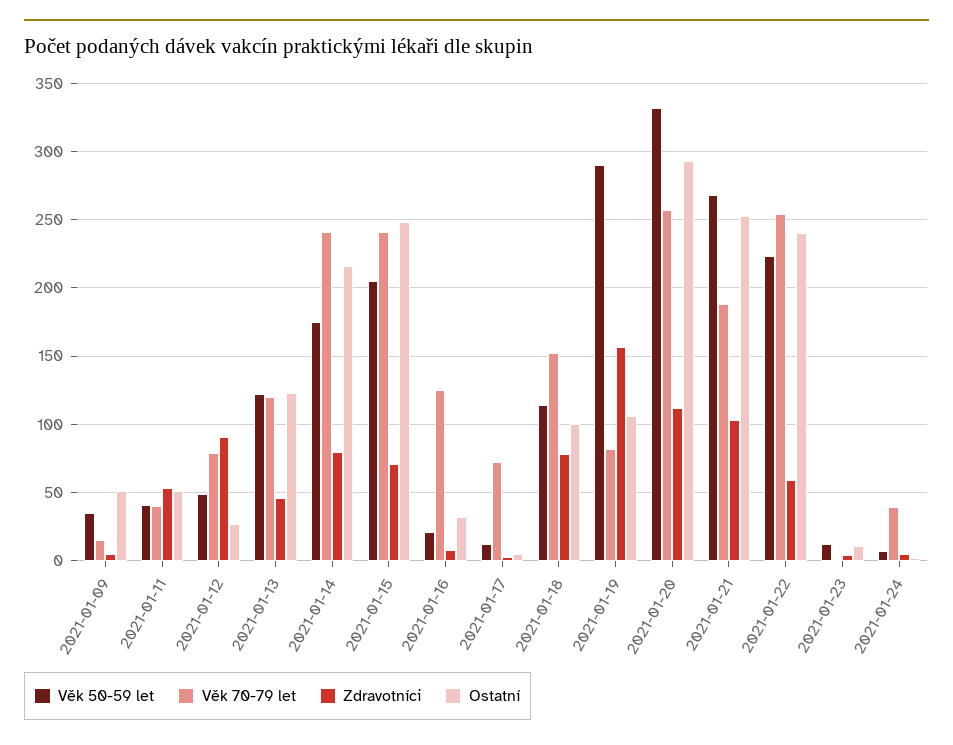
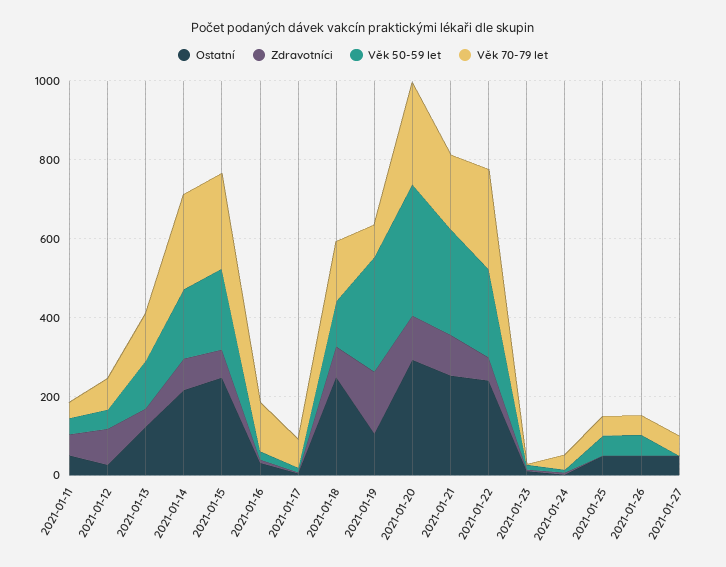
Věk 50-59 let, 2021-01-09: 35 -> none
Věk 70-79 let, 2021-01-09: 15 -> none
Zdravotníci, 2021-01-09: 5 -> none
Ostatní, 2021-01-09: 50 -> none
Ostatní, 2021-01-18: 100 -> 250
Ostatní, 2021-01-25: none -> 50
Zdravotníci, 2021-01-25: none -> 0
Věk 50-59 let, 2021-01-25: none -> 50
Věk 70-79 let, 2021-01-25: none -> 50
Ostatní, 2021-01-26: none -> 50
Zdravotníci, 2021-01-26: none -> 0
Věk 50-59 let, 2021-01-26: none -> 50
Věk 70-79 let, 2021-01-26: none -> 50
Ostatní, 2021-01-27: none -> 50
Zdravotníci, 2021-01-27: none -> 0
Věk 50-59 let, 2021-01-27: none -> 0
Věk 70-79 let, 2021-01-27: none -> 50

